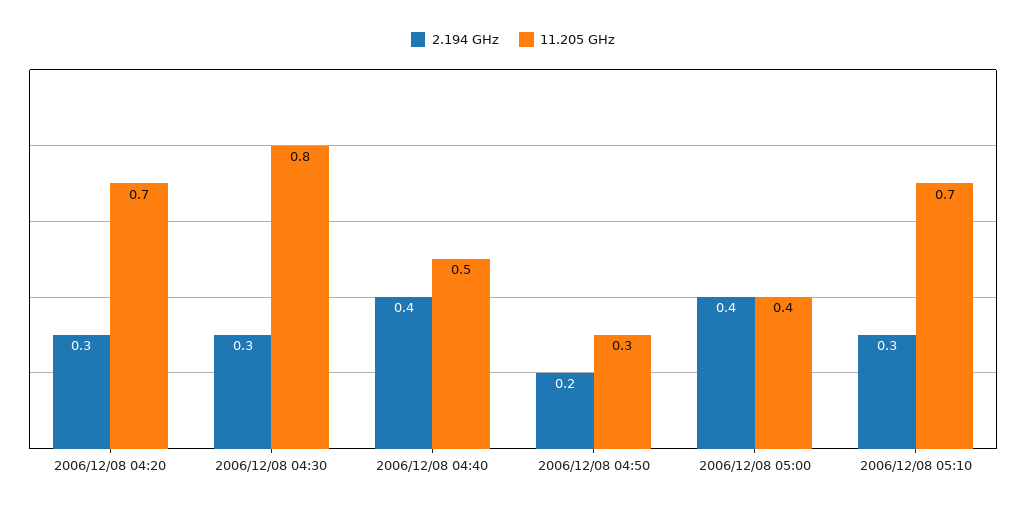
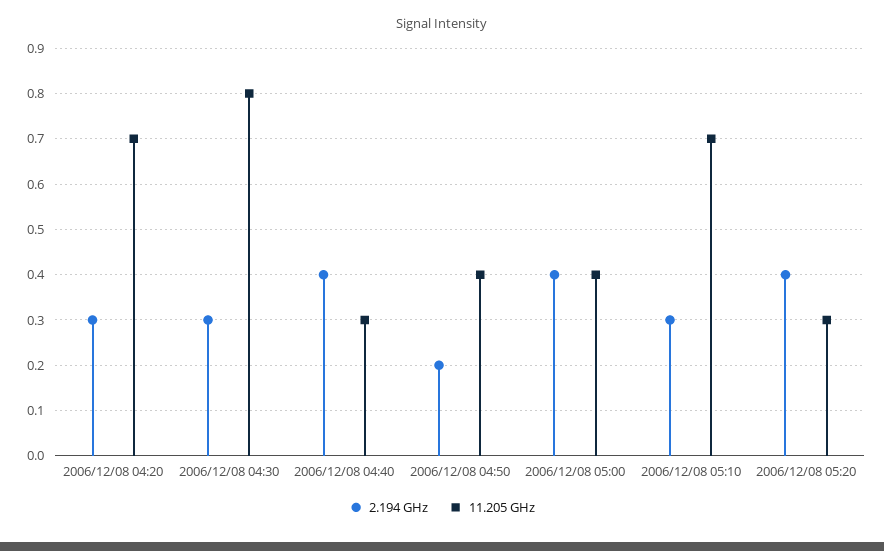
11.205 GHz, 2006/12/08 04:40: 0.5 -> 0.3
11.205 GHz, 2006/12/08 04:50: 0.3 -> 0.4
2.194 GHz, 2006/12/08 05:20: none -> 0.4
11.205 GHz, 2006/12/08 05:20: none -> 0.3

